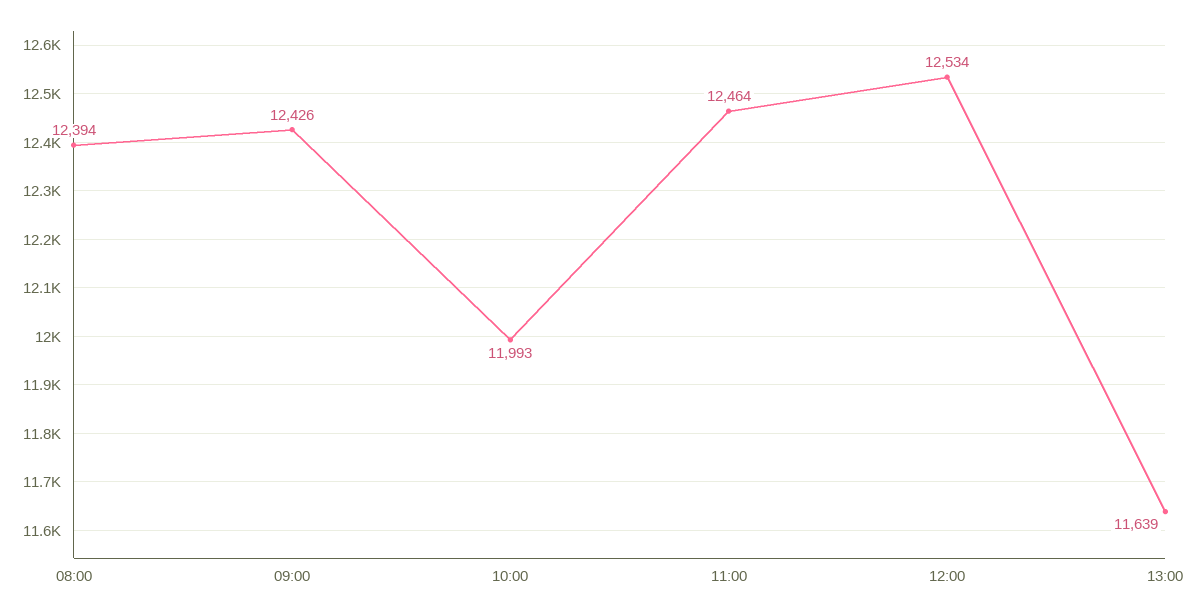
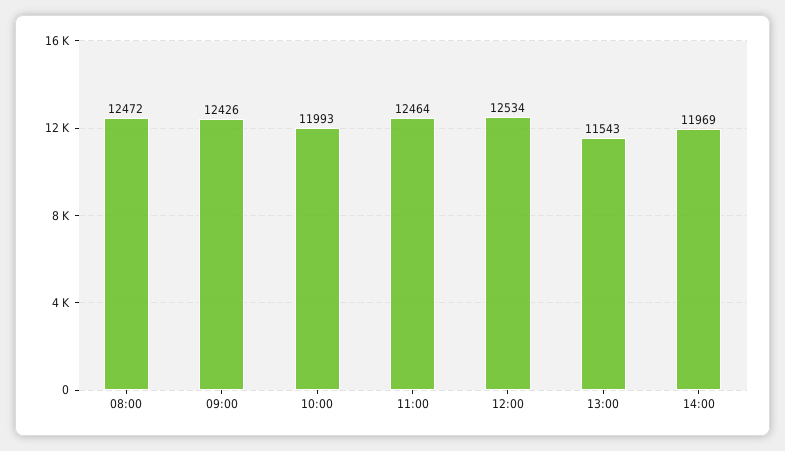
08:00: 12394 -> 12472
13:00: 11639 -> 11543
14:00: none -> 11969

